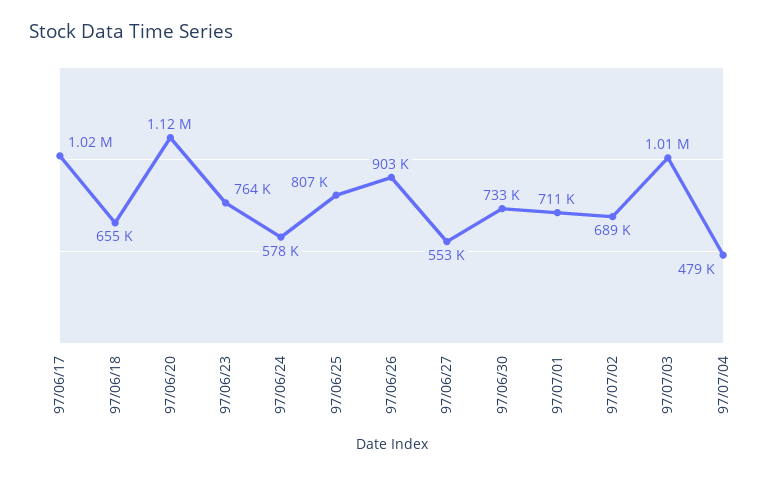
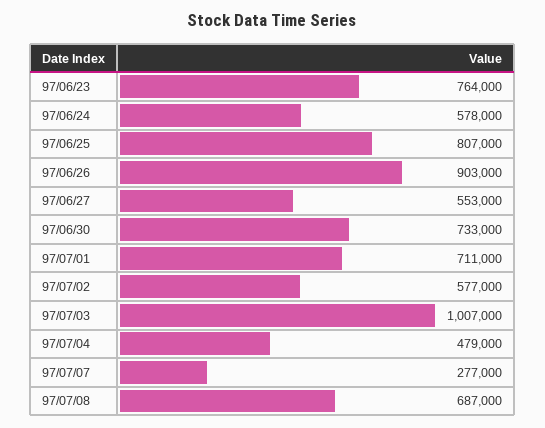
97/06/17: 1020000 -> none
97/06/18: 655000 -> none
97/06/20: 1120000 -> none
97/07/02: 689000 -> 577000
97/07/07: none -> 277000
97/07/08: none -> 687000

